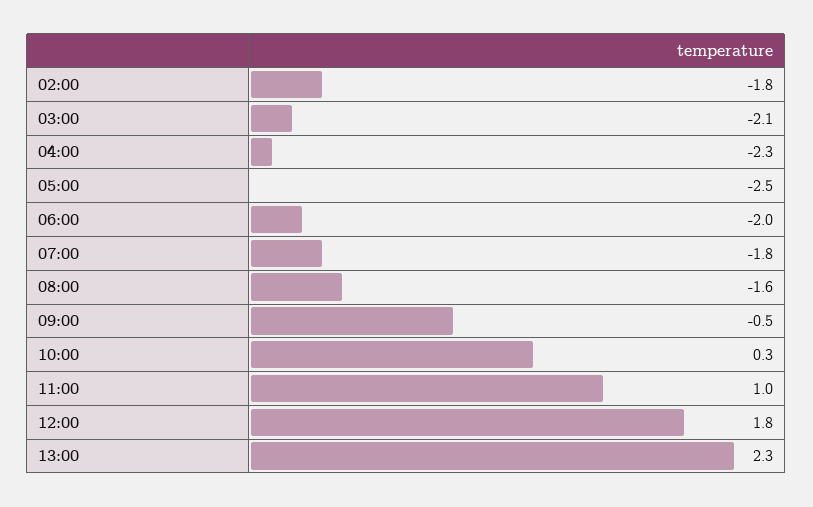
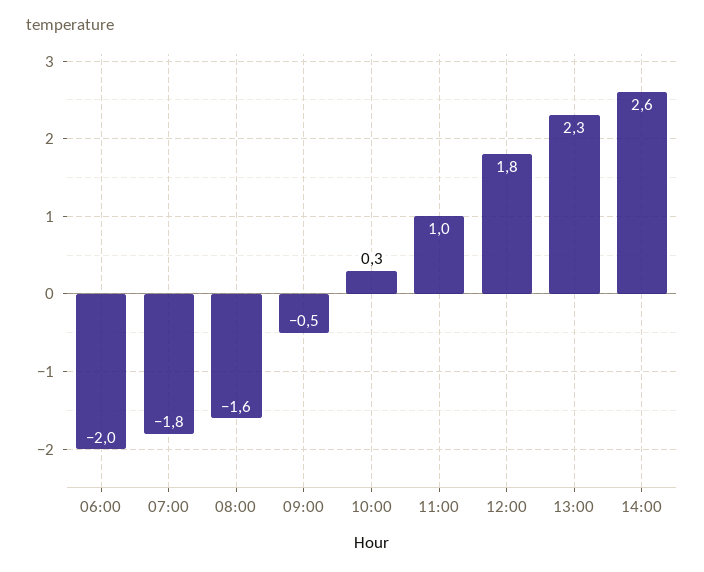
02:00: -1.8 -> none
03:00: -2.1 -> none
04:00: -2.3 -> none
05:00: -2.5 -> none
14:00: none -> 2.6

